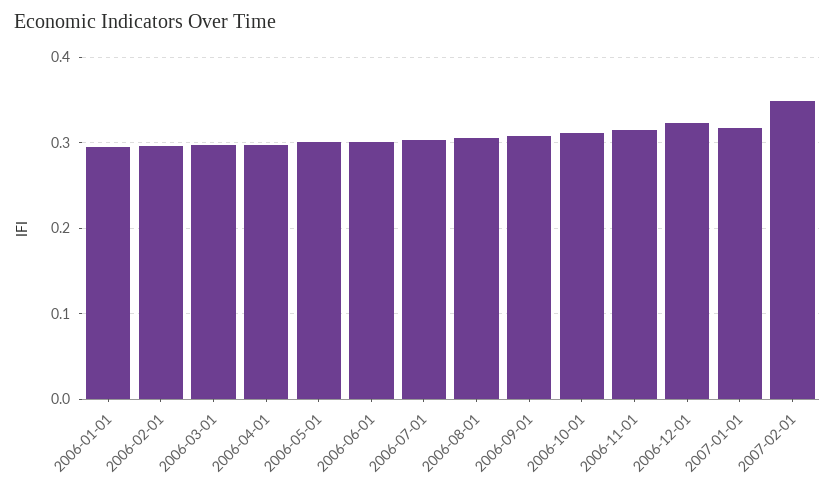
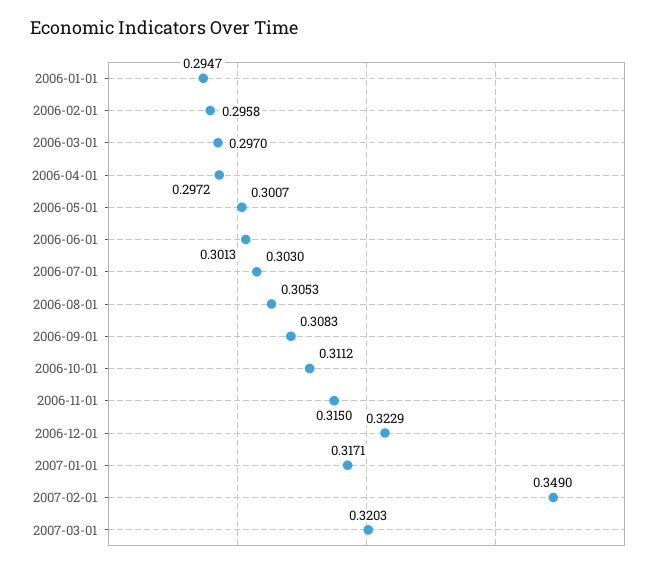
2007-03-01: none -> 0.3203

